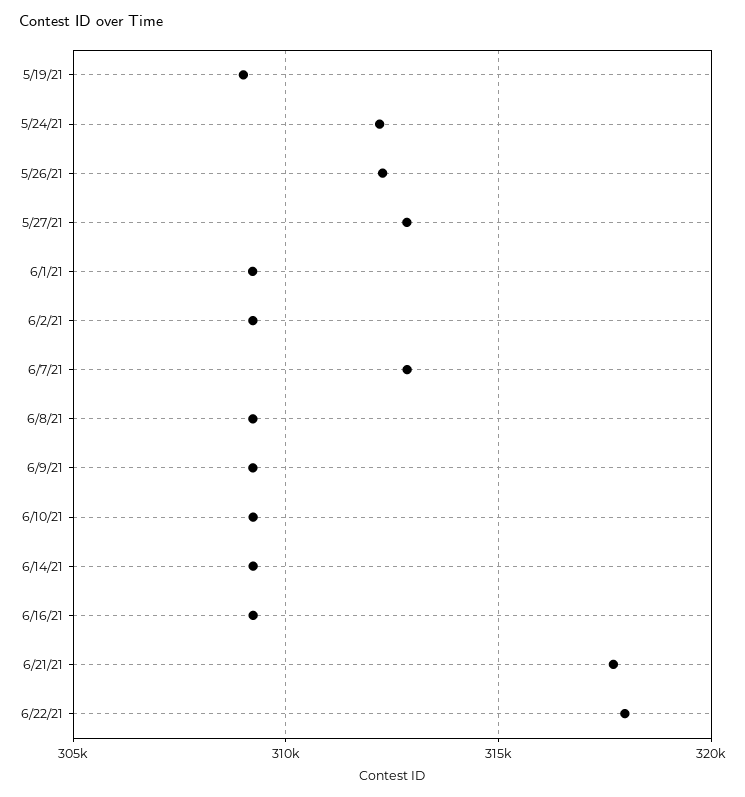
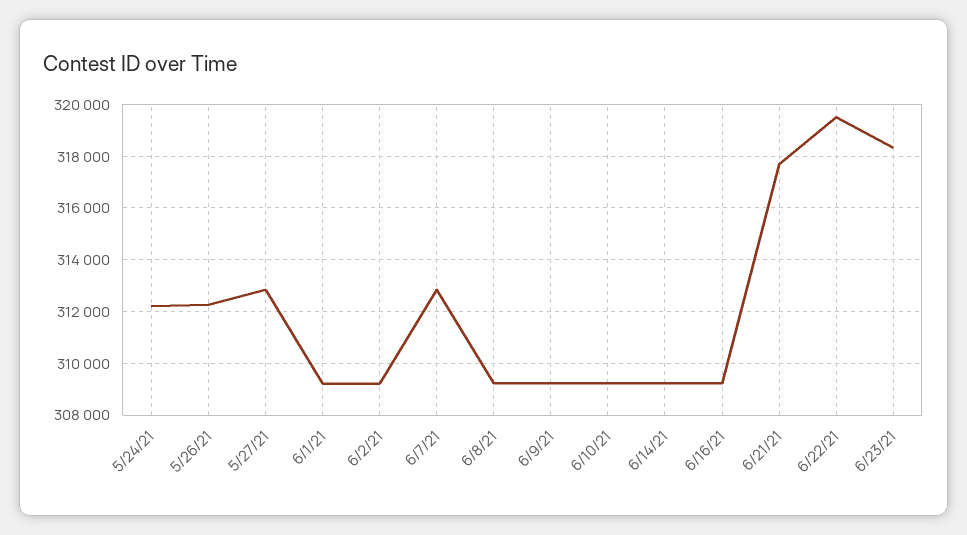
5/19/21: 309000 -> none
6/22/21: 318000 -> 319500
6/23/21: none -> 318250

